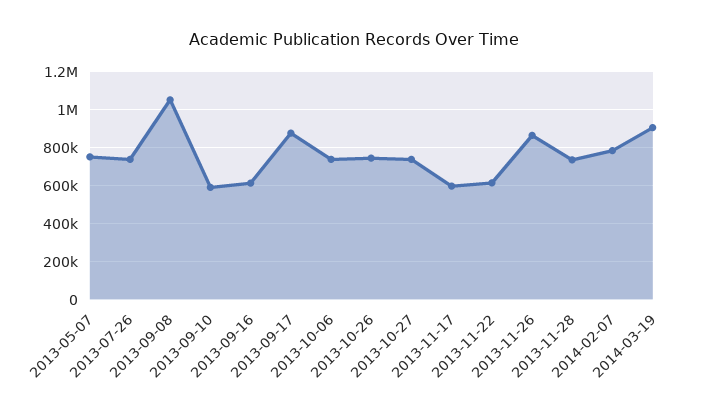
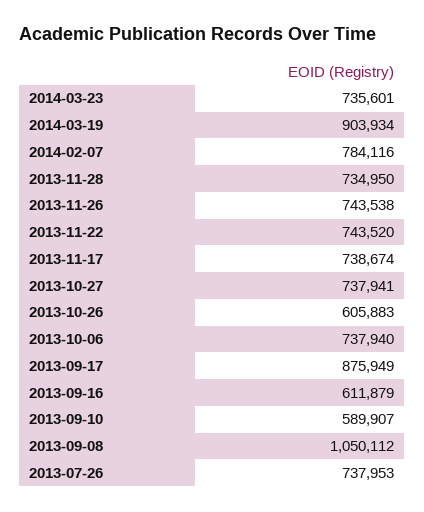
2013-05-07: 750000 -> none
2013-10-26: 750000 -> 605883
2013-11-17: 600000 -> 738674
2013-11-22: 600000 -> 743520
2013-11-26: 850000 -> 743538
2014-03-23: none -> 735601

